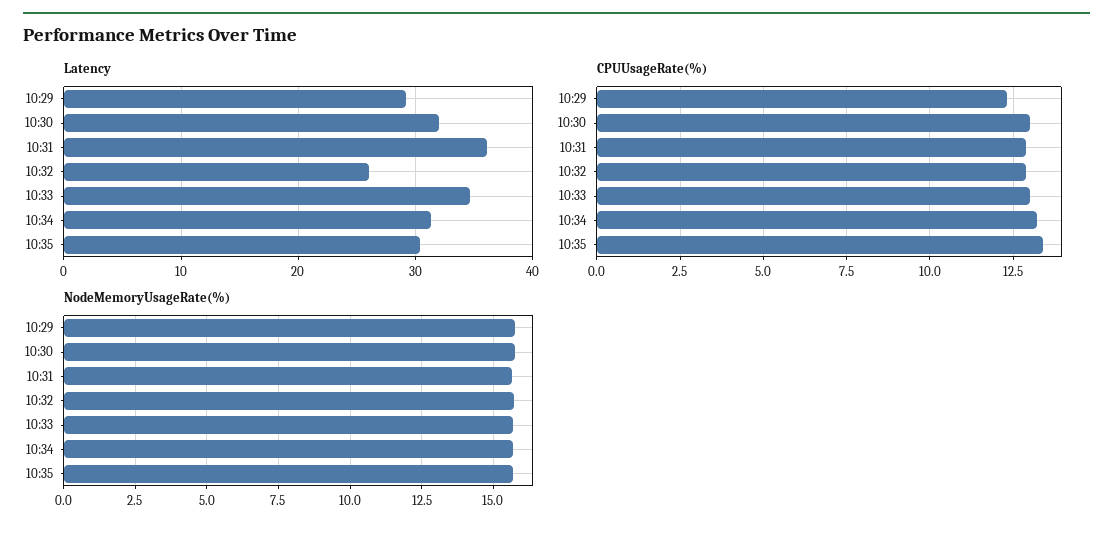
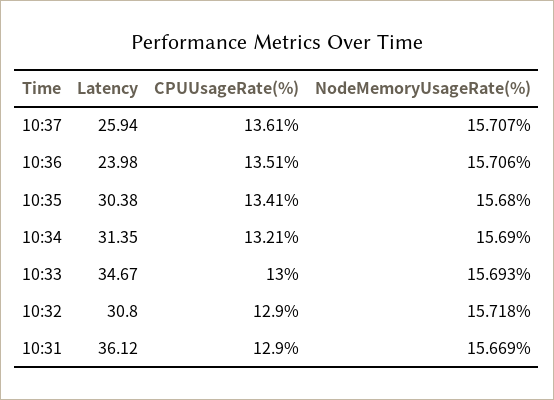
Latency, 10:29: 29 -> none
Latency, 10:30: 32 -> none
Latency, 10:32: 26 -> 30.8
CPUUsageRate(%), 10:29: 12.25 -> none
CPUUsageRate(%), 10:30: 13 -> none
NodeMemoryUsageRate(%), 10:29: 15.75 -> none
NodeMemoryUsageRate(%), 10:30: 15.75 -> none
Latency, 10:37: none -> 25.94
CPUUsageRate(%), 10:37: none -> 13.61
NodeMemoryUsageRate(%), 10:37: none -> 15.707
Latency, 10:36: none -> 23.98
CPUUsageRate(%), 10:36: none -> 13.51
NodeMemoryUsageRate(%), 10:36: none -> 15.706

